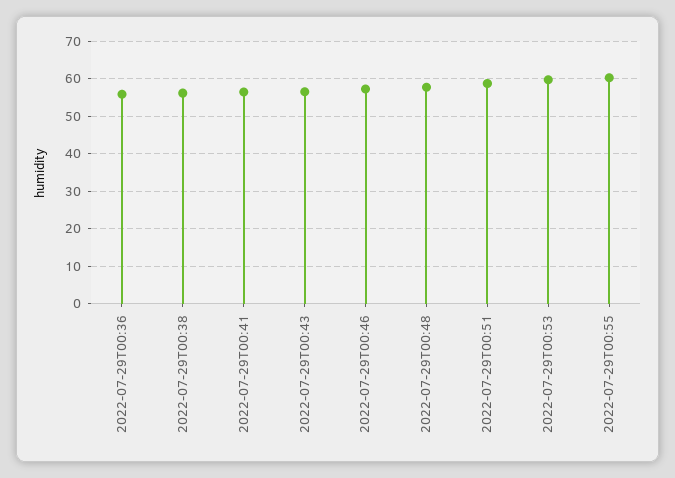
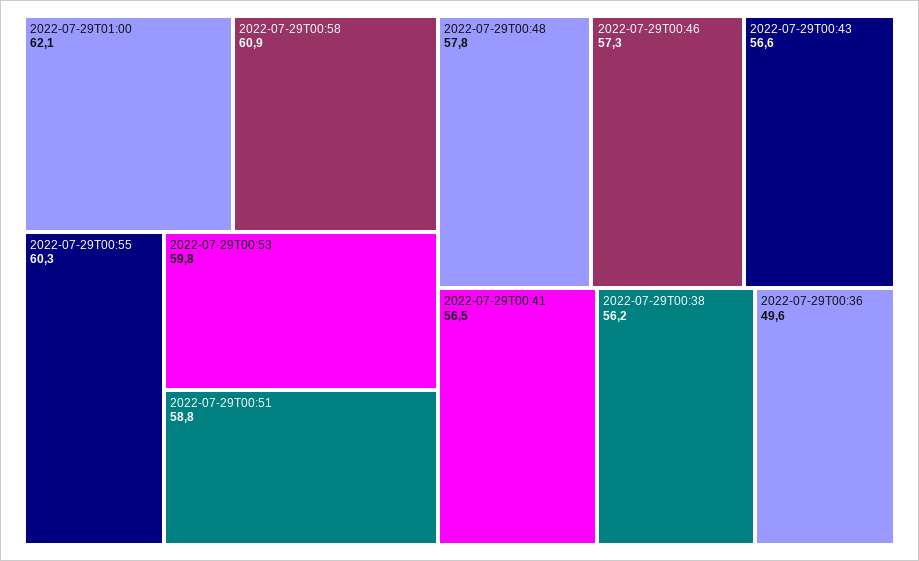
2022-07-29T00:36: 56 -> 49.6
2022-07-29T01:00: none -> 62.1
2022-07-29T00:58: none -> 60.9

